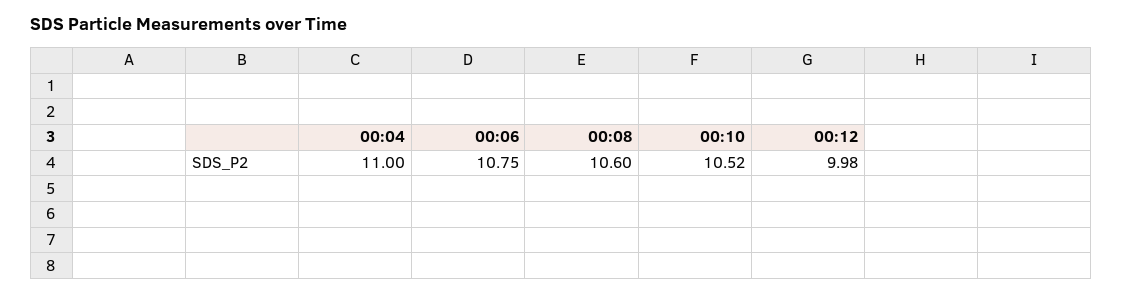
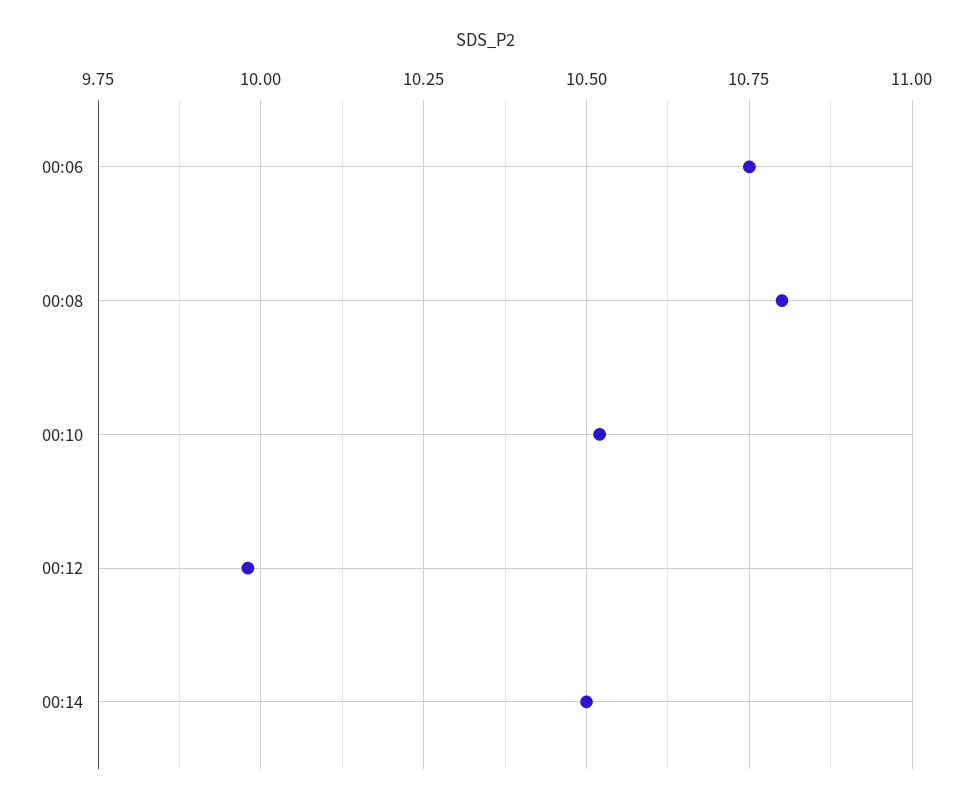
00:04: 11 -> none
00:08: 10.6 -> 10.8
00:14: none -> 10.5

